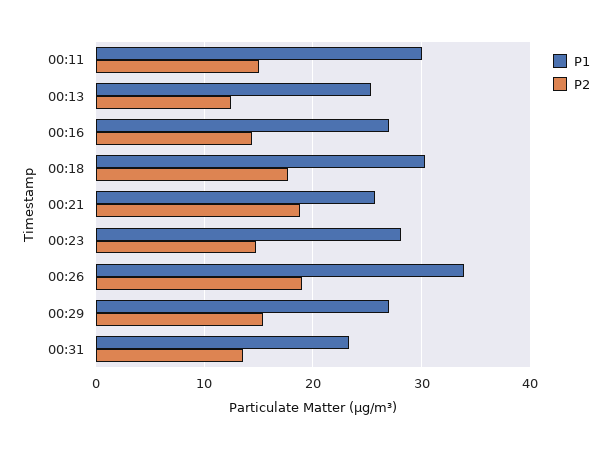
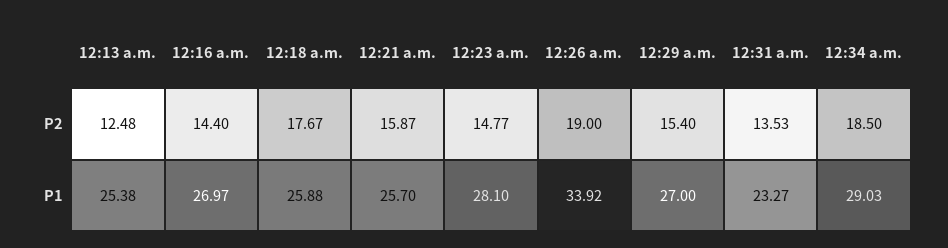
P1, 00:11: 30 -> none
P2, 00:11: 15 -> none
P1, 00:18: 30 -> 25.88
P2, 00:21: 19 -> 15.87
P2, 12:34 a.m.: none -> 18.5
P1, 12:34 a.m.: none -> 29.03

